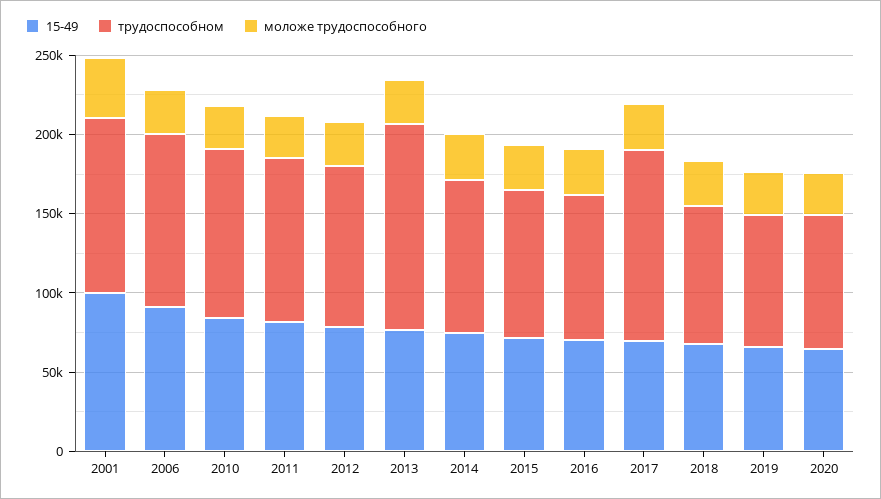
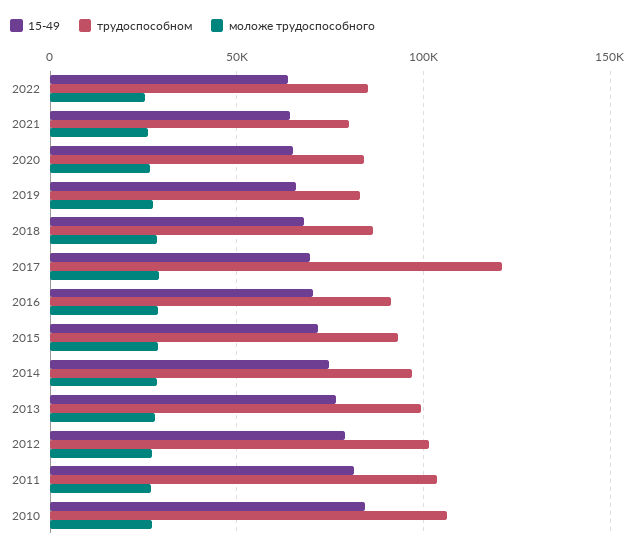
15-49, 2001: 100000 -> none
трудоспособном, 2001: 110000 -> none
моложе трудоспособного, 2001: 40000 -> none
15-49, 2006: 90000 -> none
трудоспособном, 2006: 110000 -> none
моложе трудоспособного, 2006: 30000 -> none
трудоспособном, 2013: 130000 -> 100000
15-49, 2022: none -> 65000
трудоспособном, 2022: none -> 85000
моложе трудоспособного, 2022: none -> 25000
15-49, 2021: none -> 65000
трудоспособном, 2021: none -> 80000
моложе трудоспособного, 2021: none -> 25000

